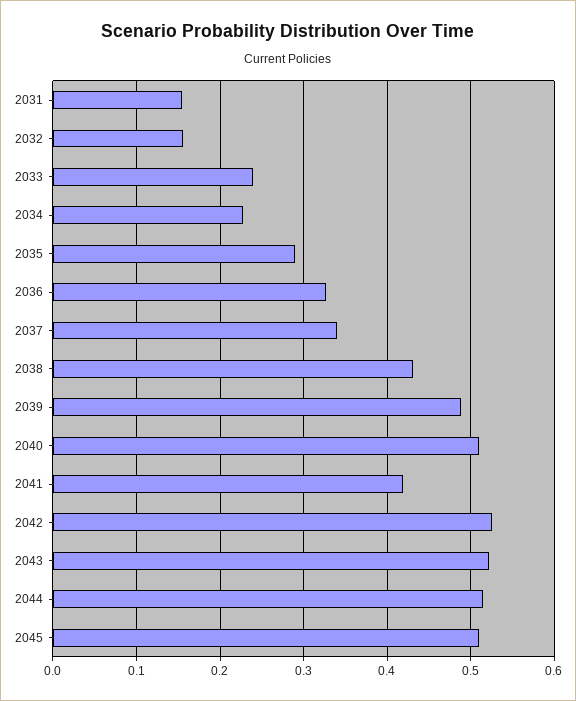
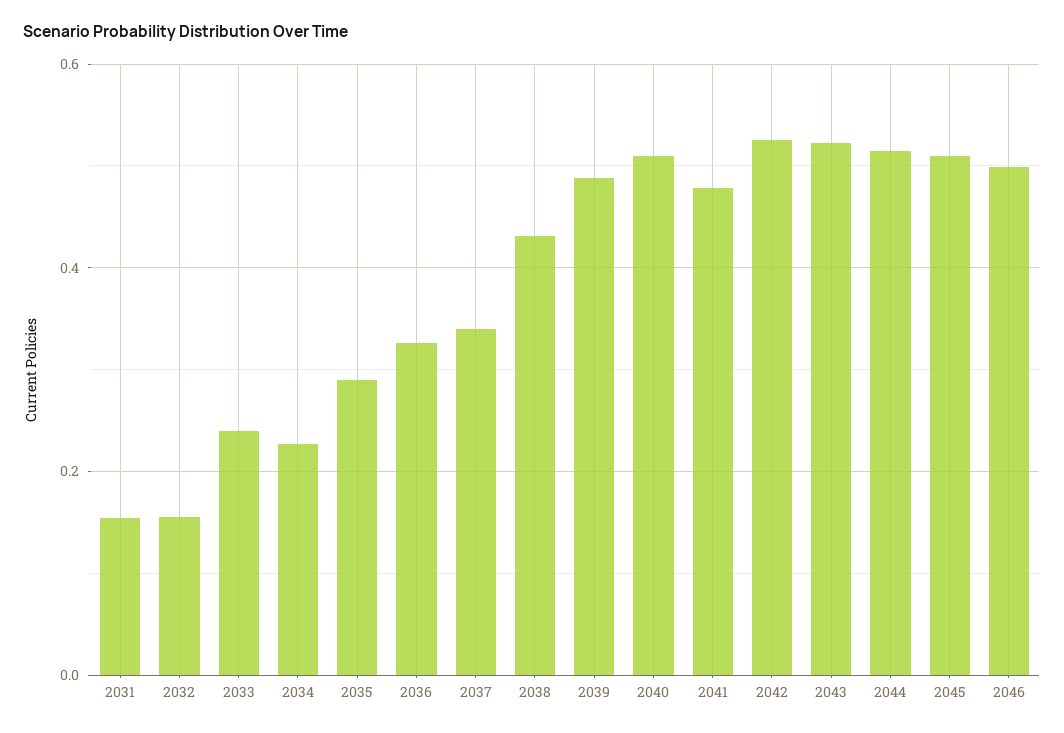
2041: 0.42 -> 0.48
2046: none -> 0.5

